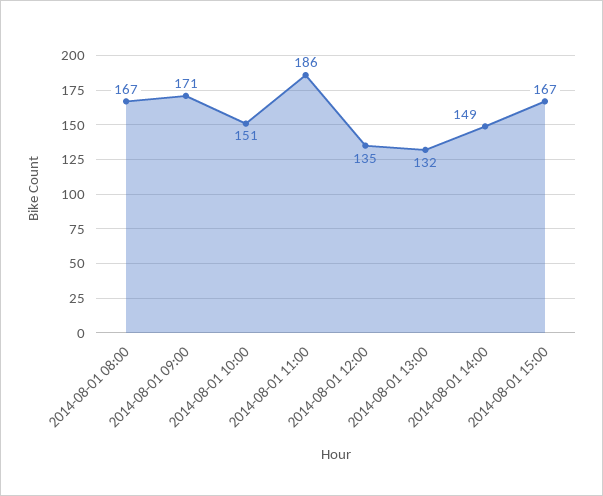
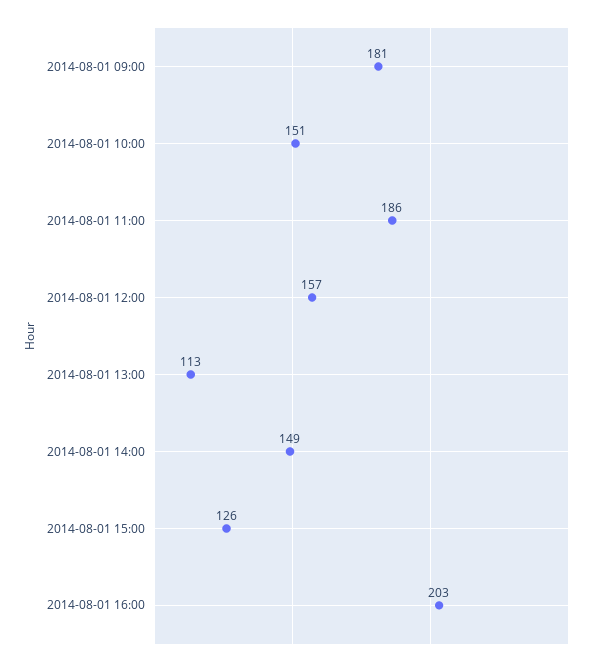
2014-08-01 08:00: 167 -> none
2014-08-01 09:00: 171 -> 181
2014-08-01 12:00: 135 -> 157
2014-08-01 13:00: 132 -> 113
2014-08-01 15:00: 167 -> 126
2014-08-01 16:00: none -> 203

